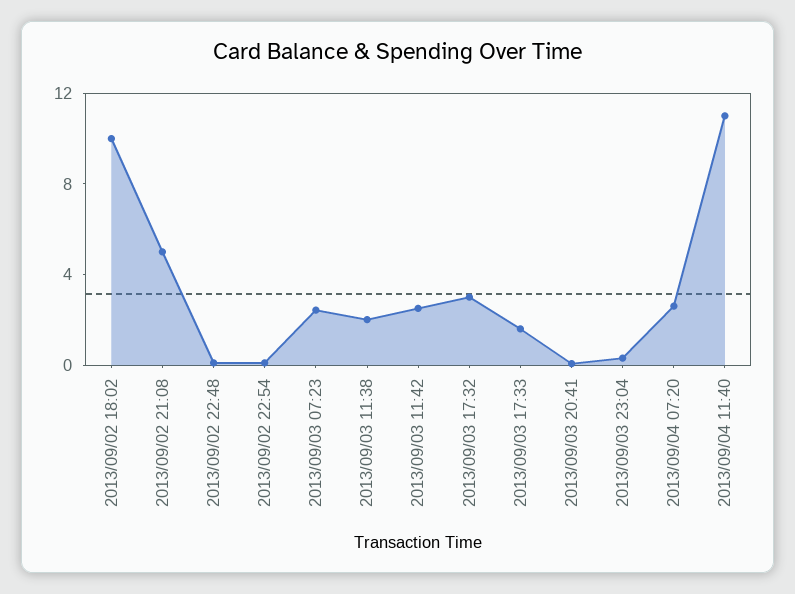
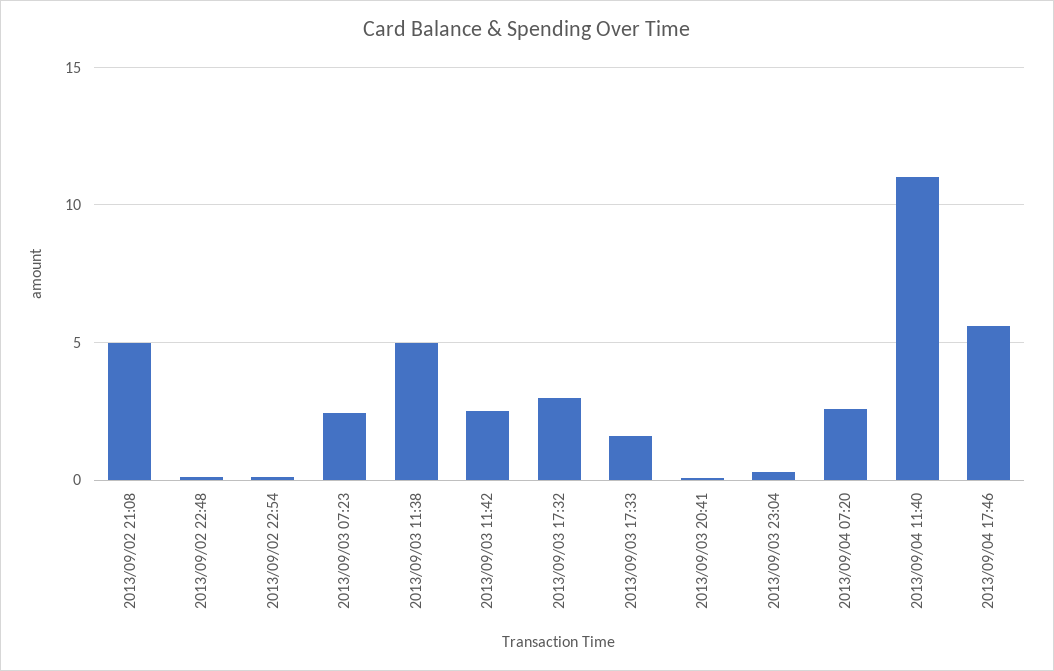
2013/09/02 18:02: 10 -> none
2013/09/03 11:38: 2 -> 5
2013/09/04 17:46: none -> 5.5

